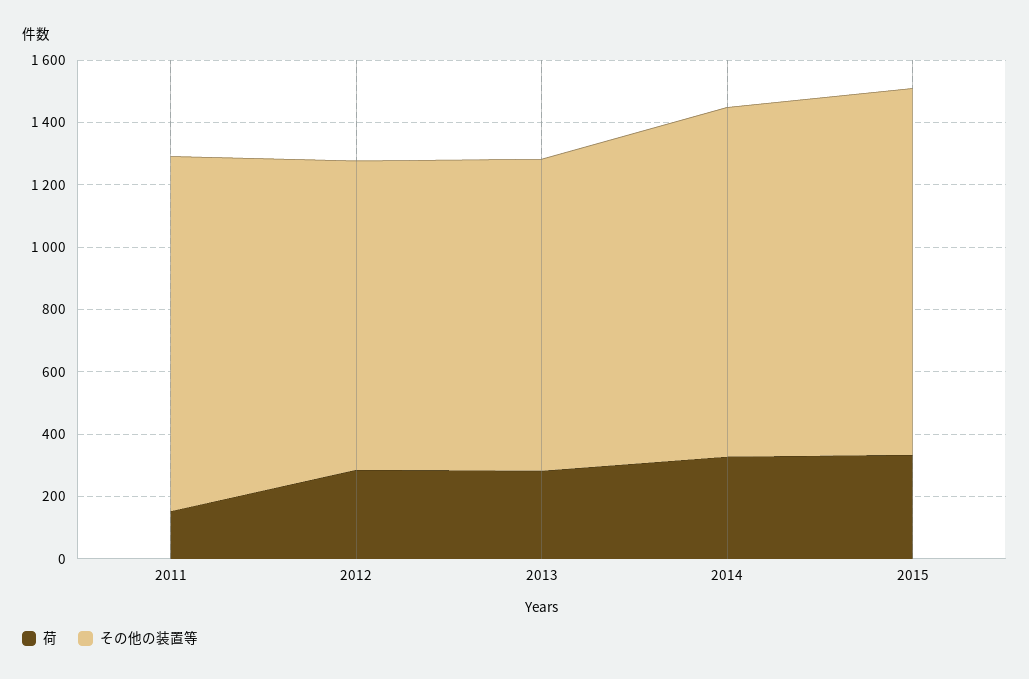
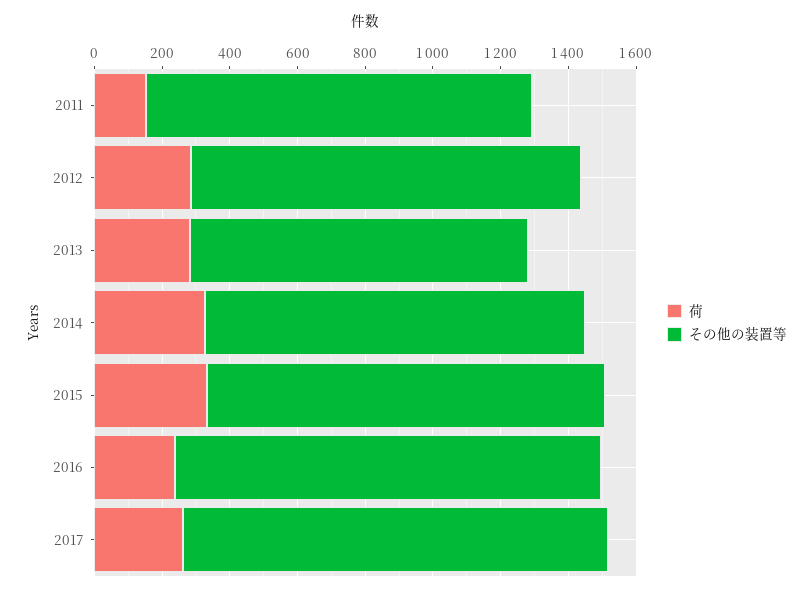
その他の装置等, 2012: 1000 -> 1150
荷, 2016: none -> 250
その他の装置等, 2016: none -> 1250
荷, 2017: none -> 250
その他の装置等, 2017: none -> 1250

